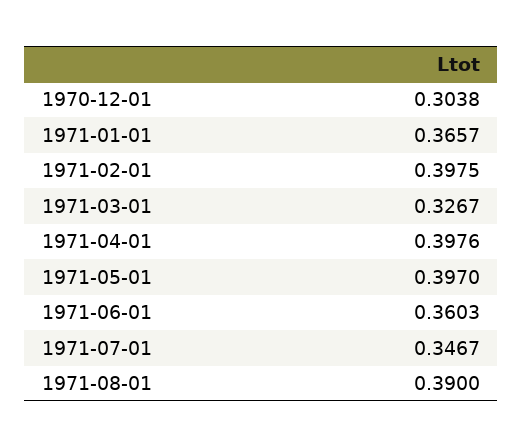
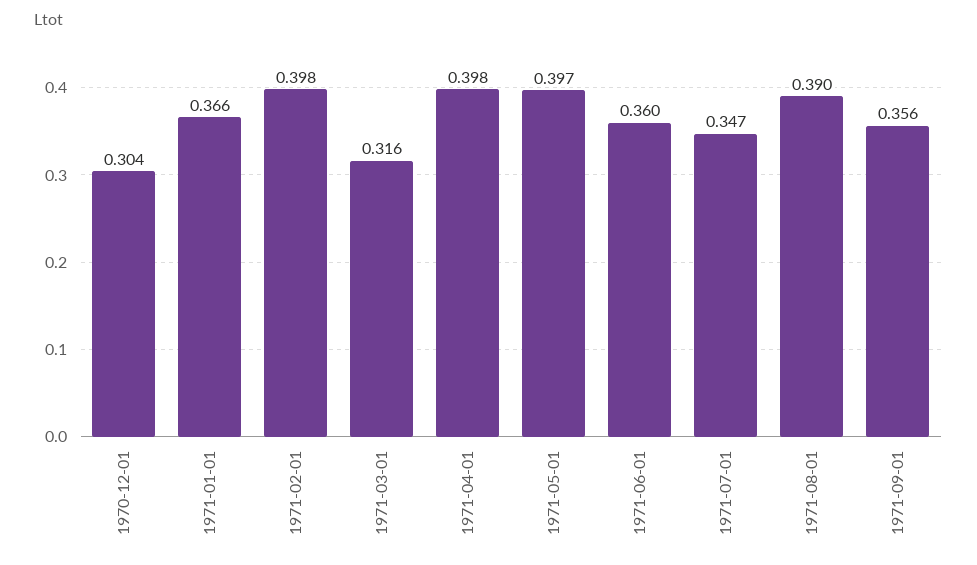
1971-03-01: 0.3267 -> 0.316
1971-09-01: none -> 0.356

